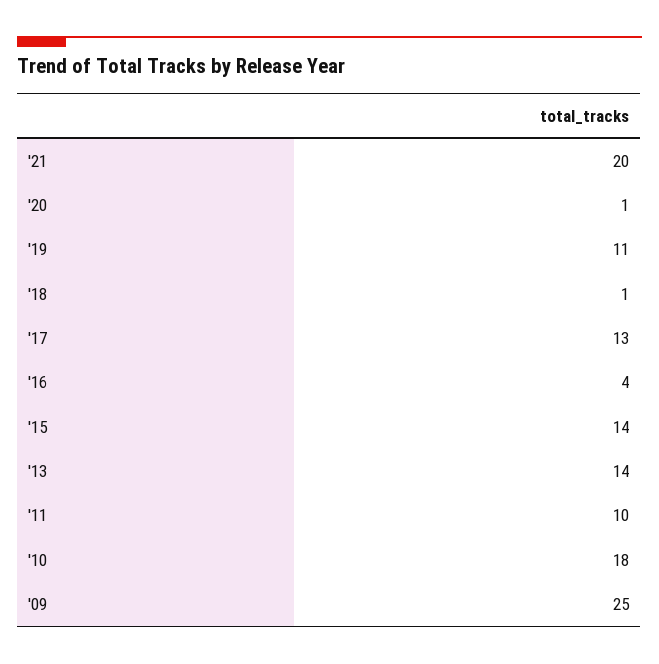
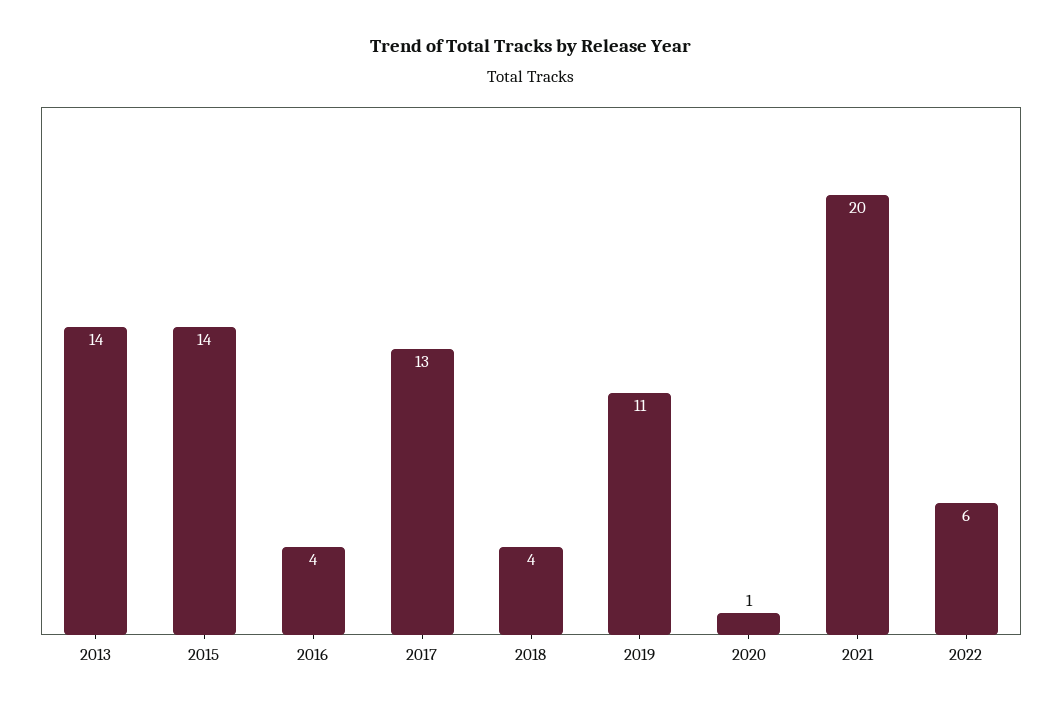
'18: 1 -> 4
'11: 10 -> none
'10: 18 -> none
'09: 25 -> none
2022: none -> 6

